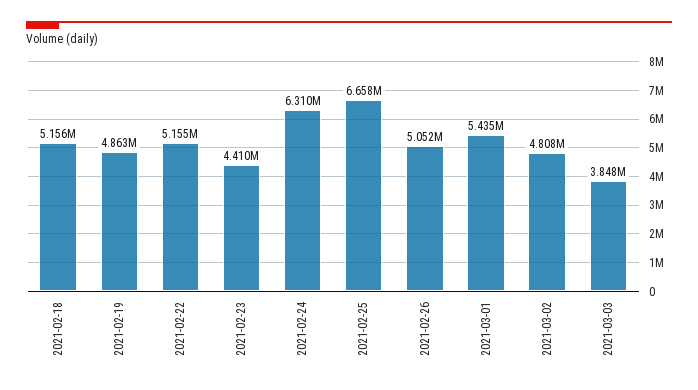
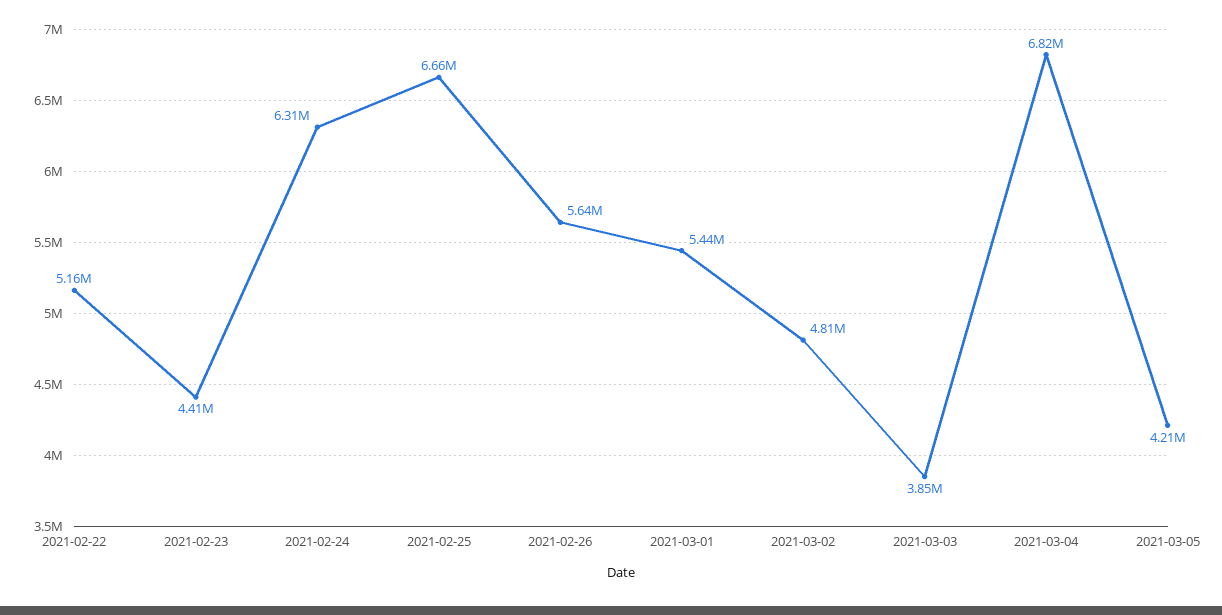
2021-02-18: 5156000 -> none
2021-02-19: 4863000 -> none
2021-02-26: 5052000 -> 5640000
2021-03-04: none -> 6820000
2021-03-05: none -> 4210000

